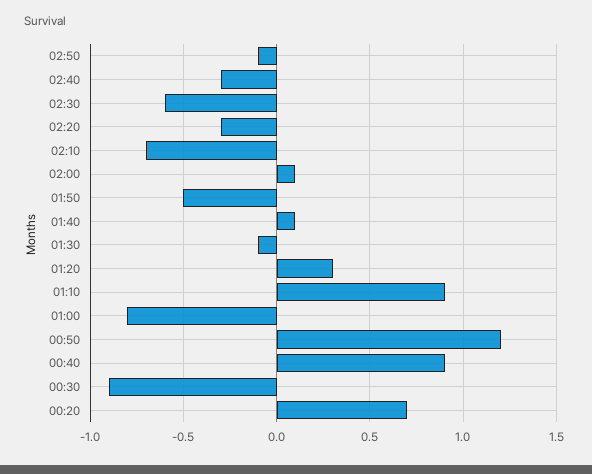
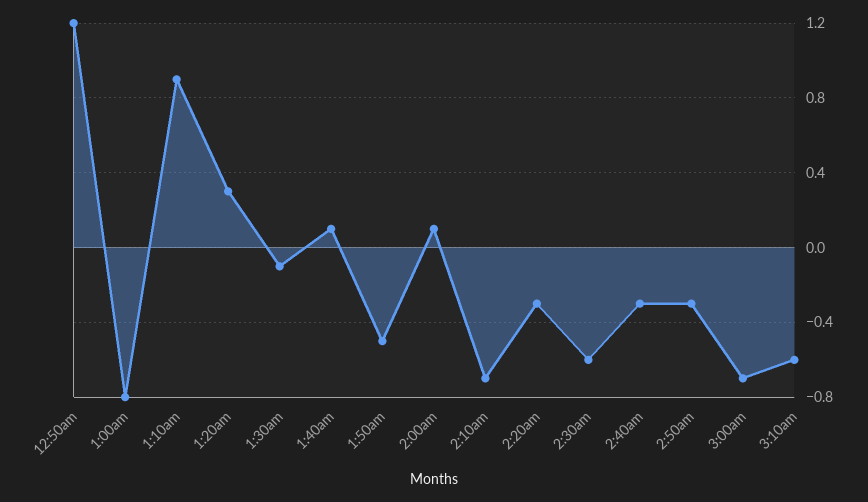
02:50: -0.1 -> -0.3
00:40: 0.9 -> none
00:30: -0.9 -> none
00:20: 0.7 -> none
3:00am: none -> -0.7
3:10am: none -> -0.6

